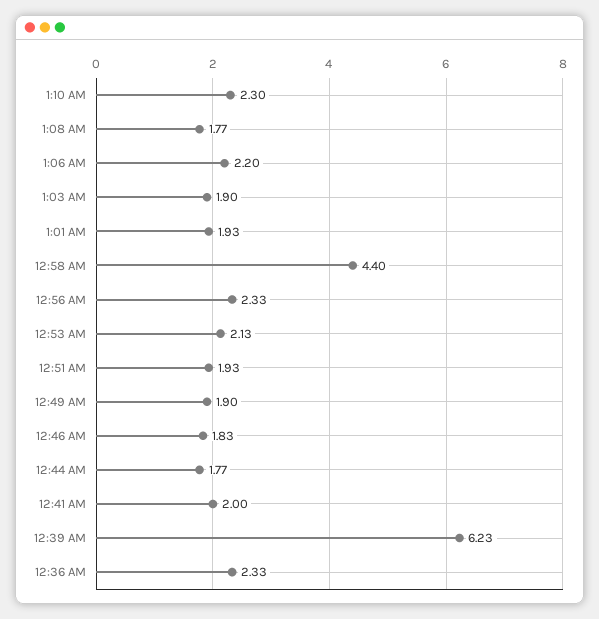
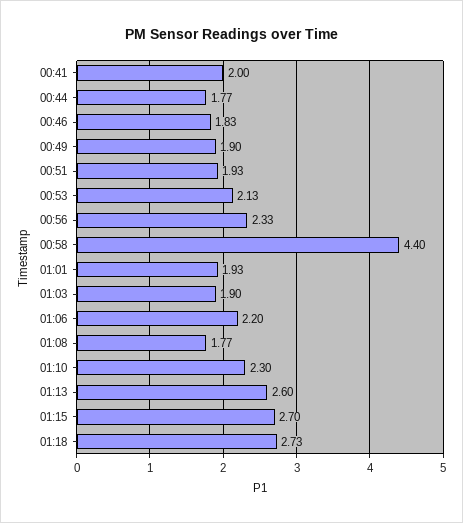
12:39 AM: 6.23 -> none
12:36 AM: 2.33 -> none
01:13: none -> 2.6
01:15: none -> 2.7
01:18: none -> 2.73

